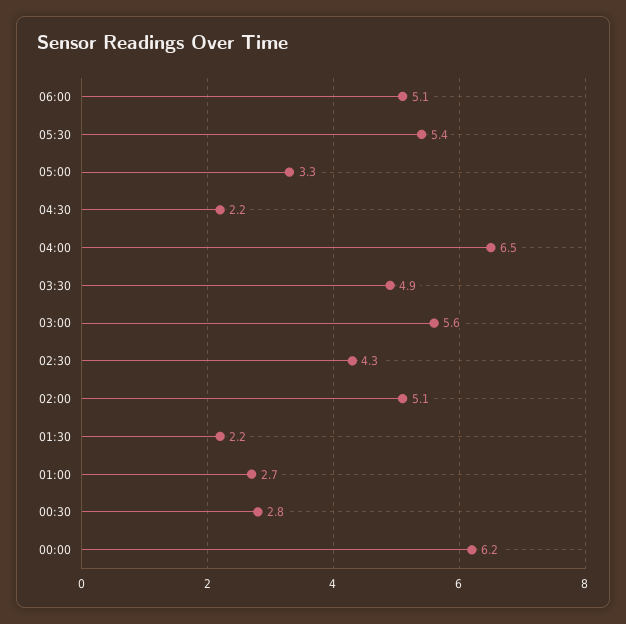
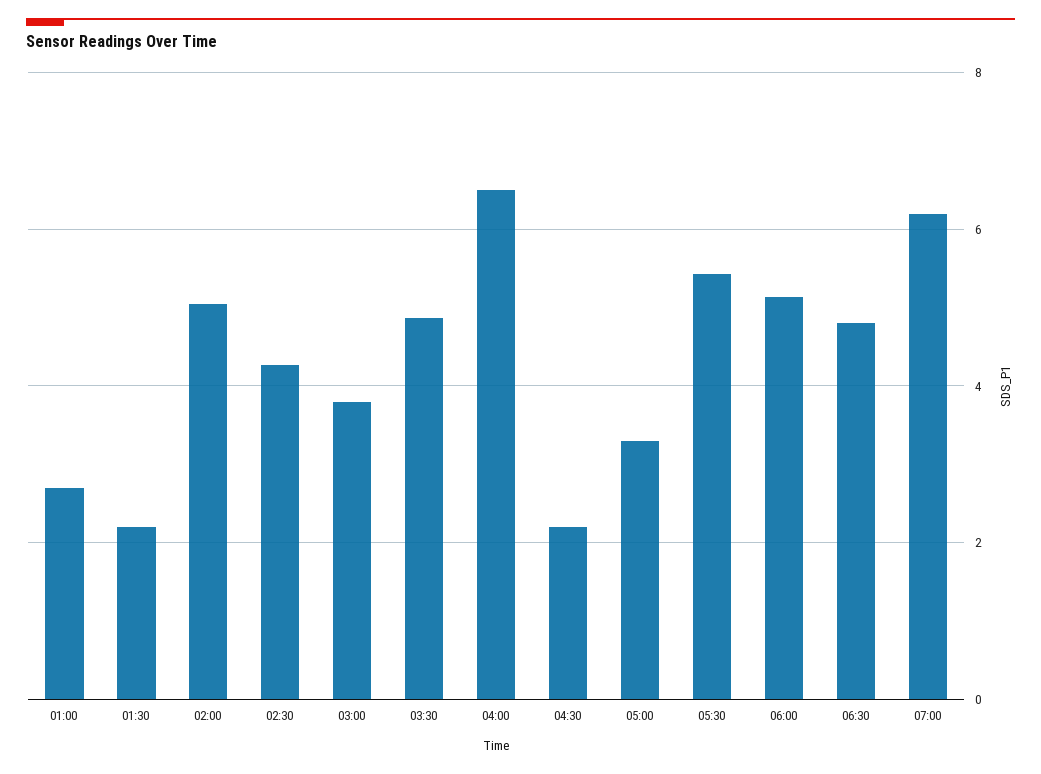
03:00: 5.6 -> 3.8
00:30: 2.8 -> none
00:00: 6.2 -> none
06:30: none -> 4.8
07:00: none -> 6.2

